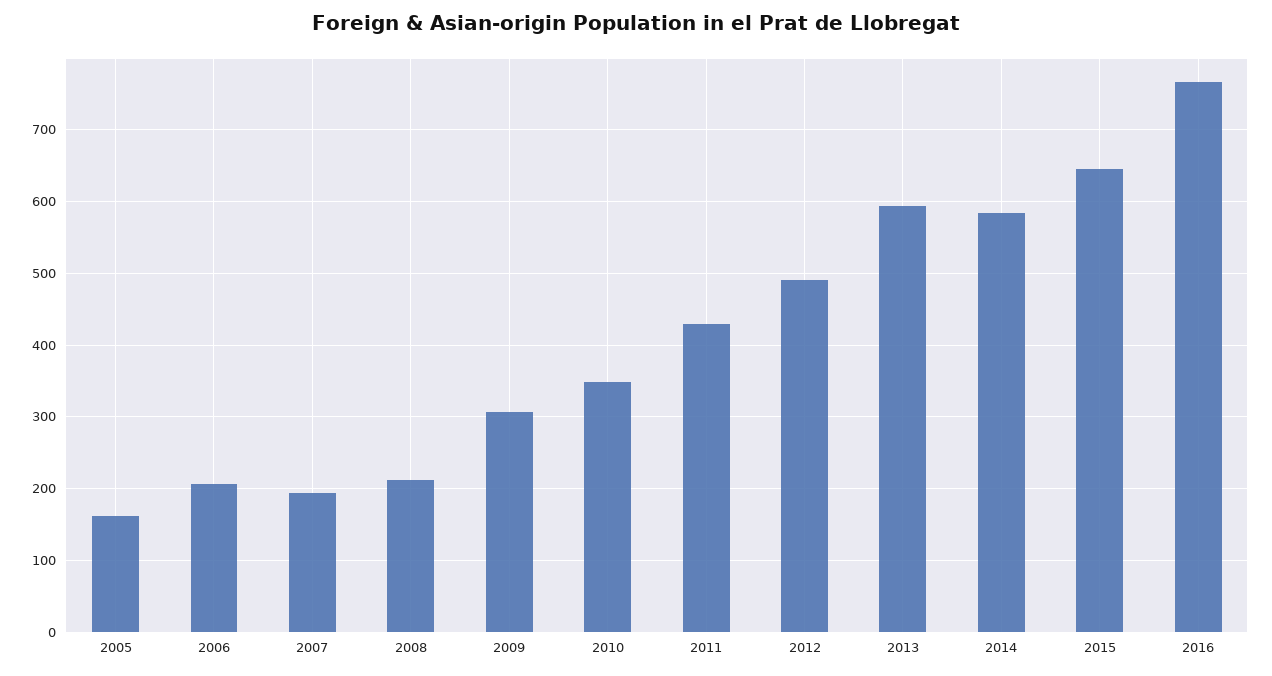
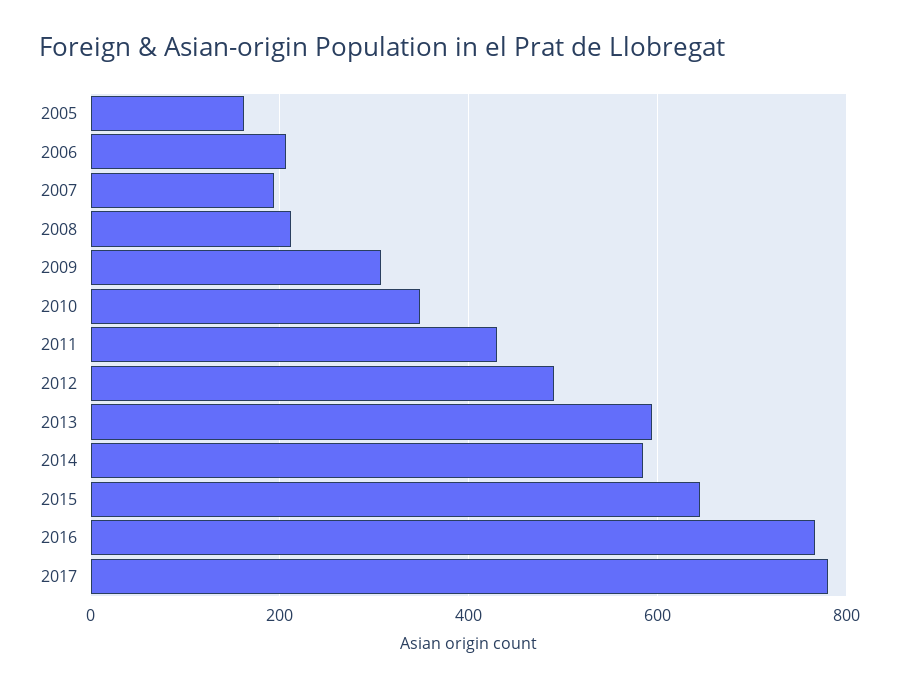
2017: none -> 780

